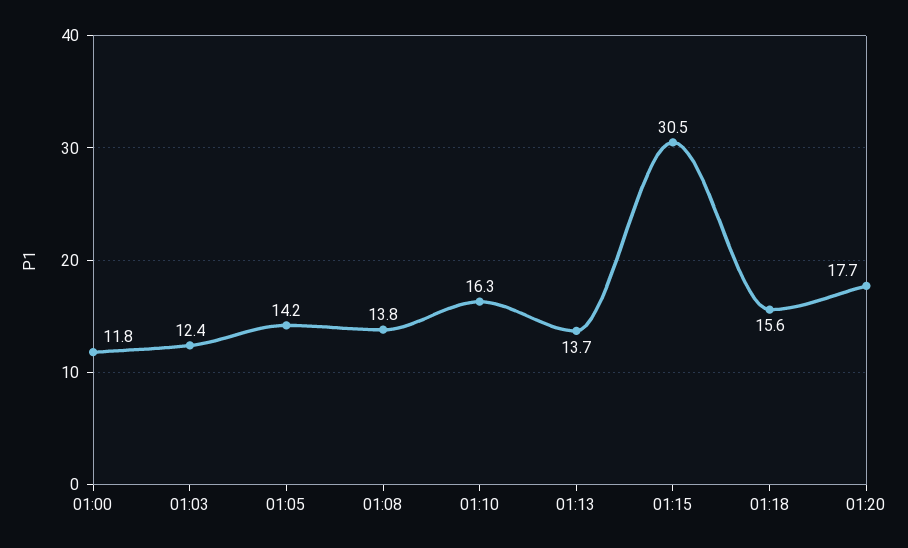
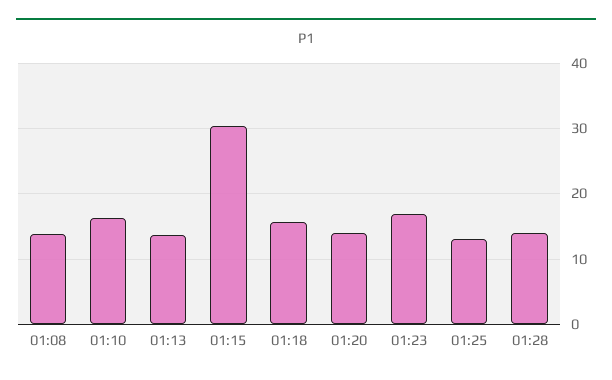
01:00: 11.8 -> none
01:03: 12.4 -> none
01:05: 14.2 -> none
01:20: 17.7 -> 14
01:23: none -> 17
01:25: none -> 13
01:28: none -> 14

